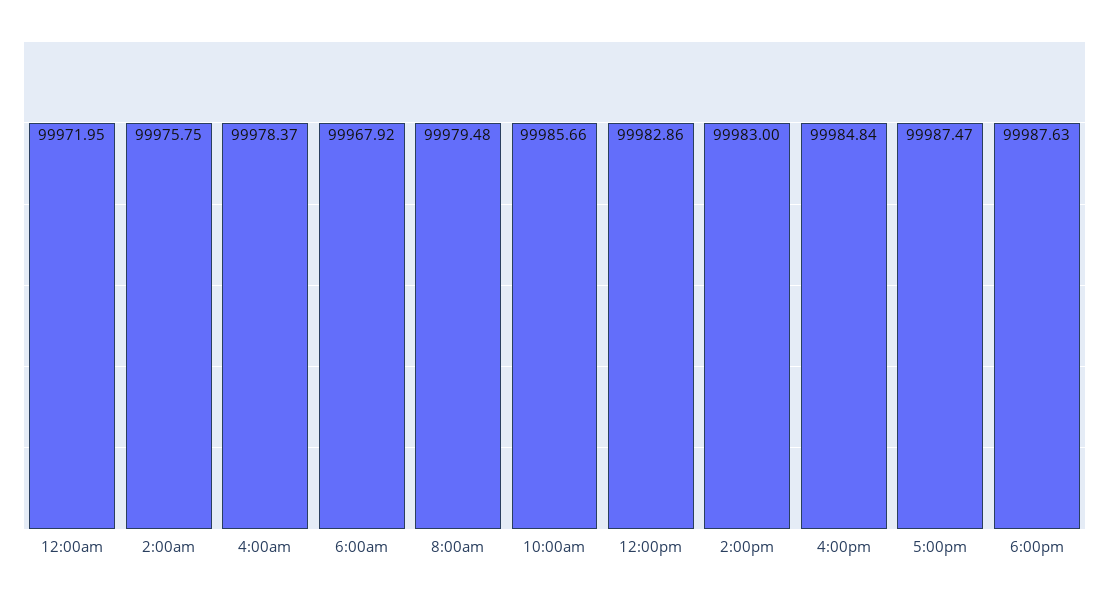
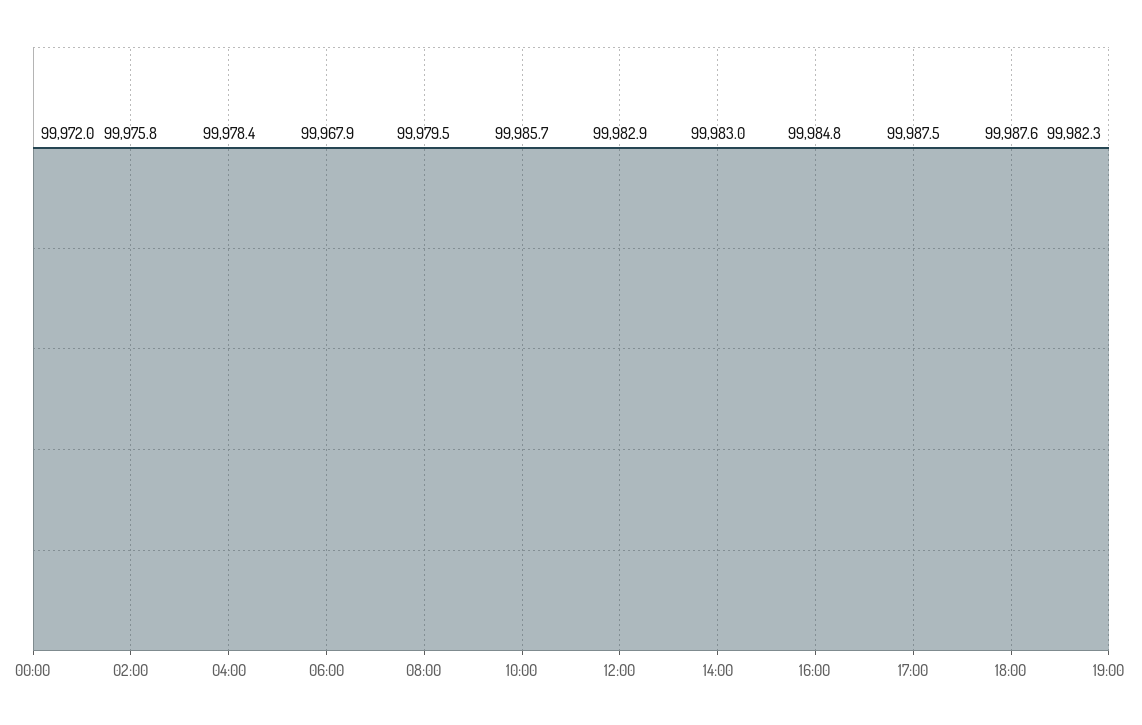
19:00: none -> 99982.3

